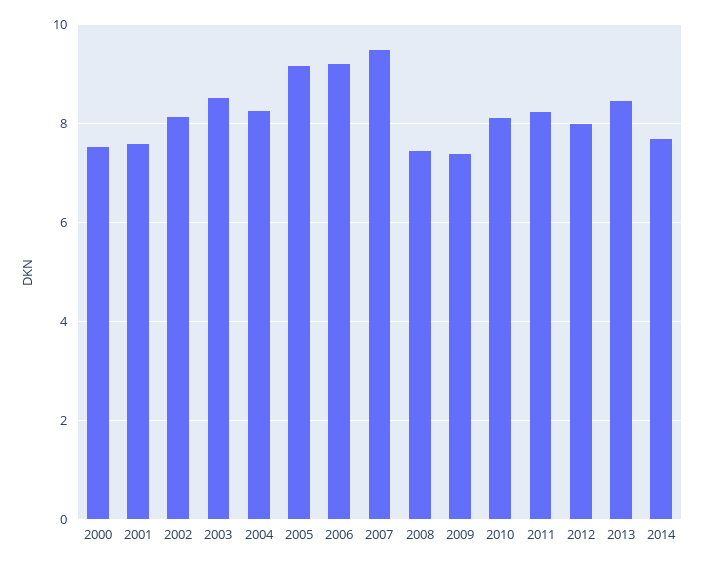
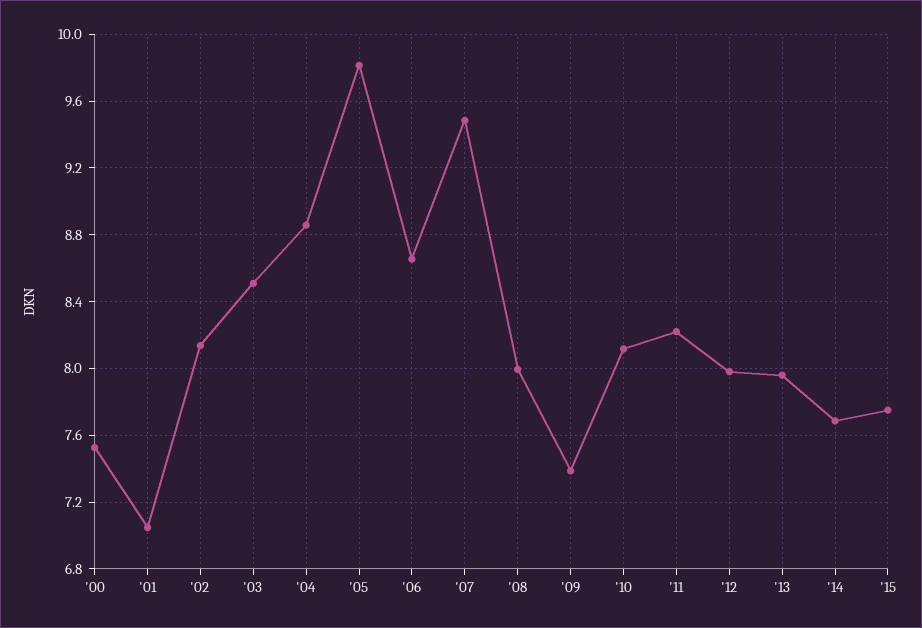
2001: 7.6 -> 7.05
2004: 8.2 -> 8.85
2005: 9.2 -> 9.8
2006: 9.2 -> 8.65
2008: 7.4 -> 8
2013: 8.4 -> 7.95
'15: none -> 7.75

